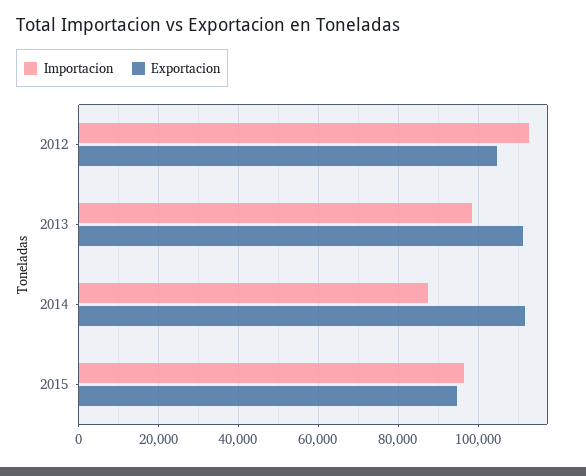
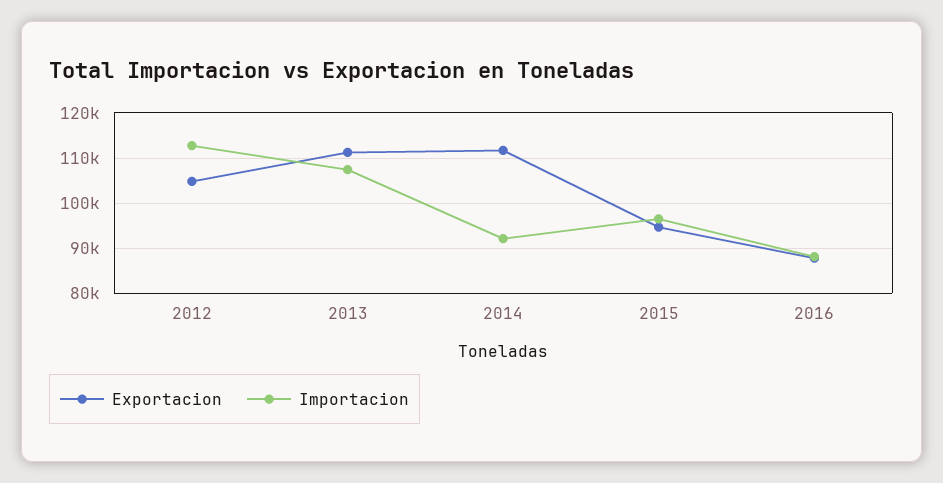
Importacion, 2013: 98000 -> 108000
Importacion, 2014: 88000 -> 92000
Exportacion, 2016: none -> 88000
Importacion, 2016: none -> 88000

